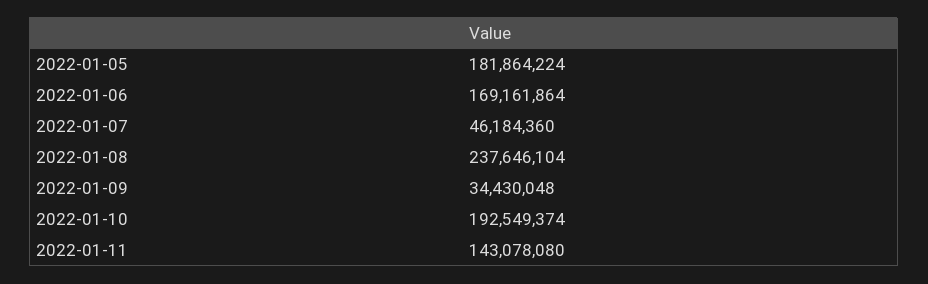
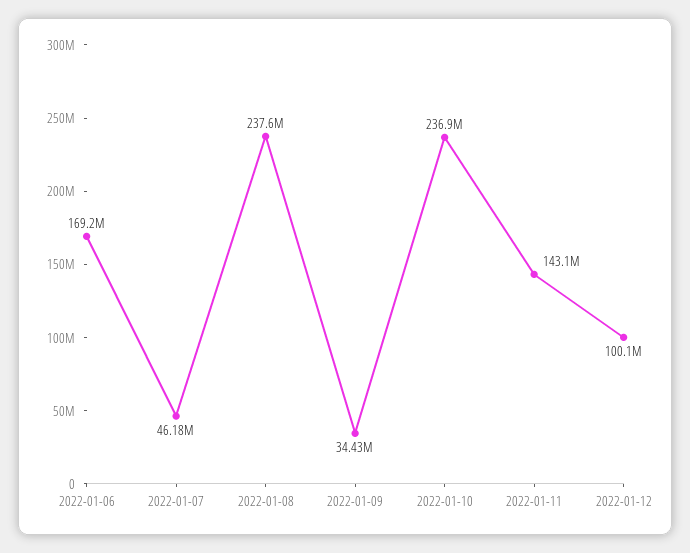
2022-01-05: 181864224 -> none
2022-01-10: 192549374 -> 236900000
2022-01-12: none -> 100100000

